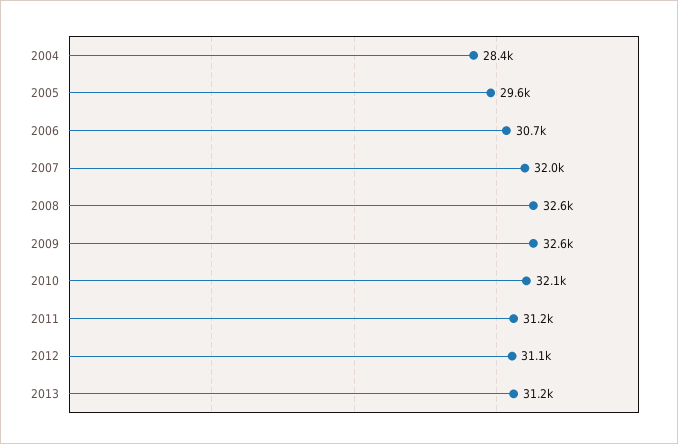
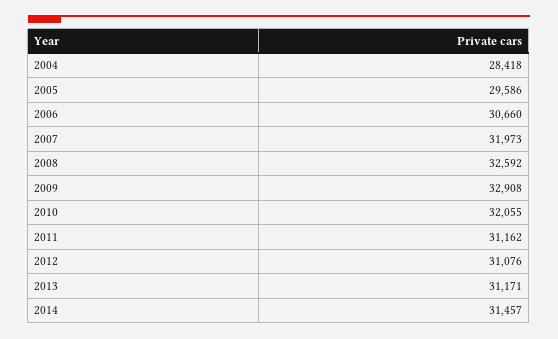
2009: 32600 -> 32908
2014: none -> 31457

